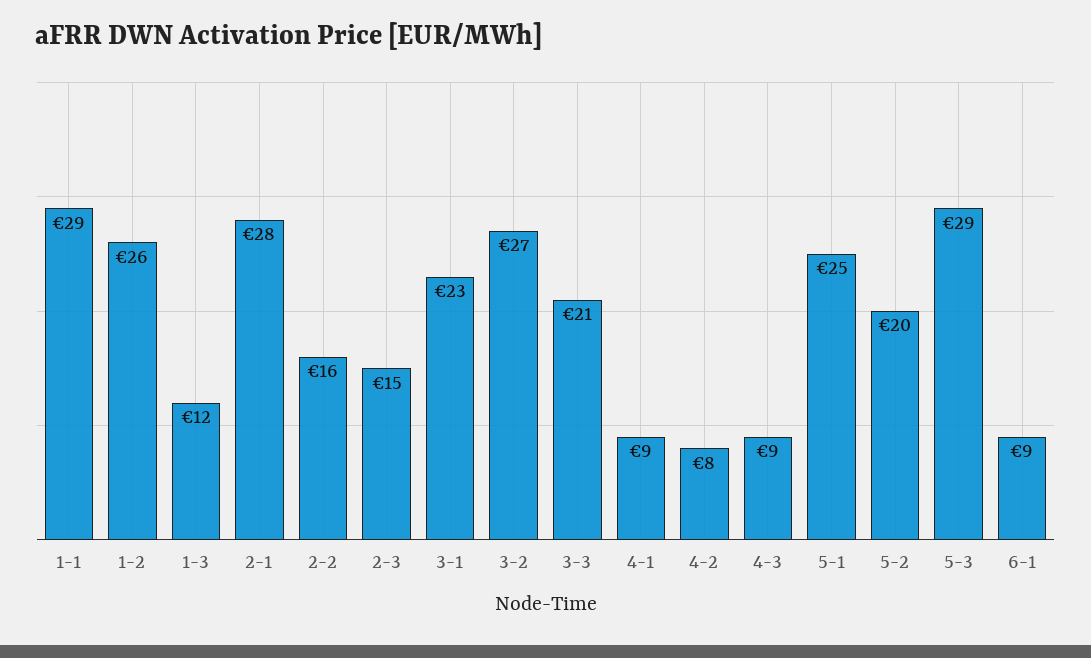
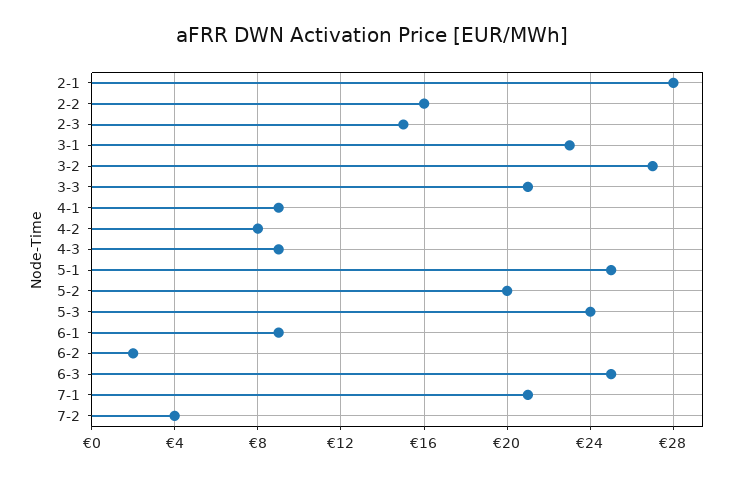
1-1: 29 -> none
1-2: 26 -> none
1-3: 12 -> none
5-3: 29 -> 24
6-2: none -> 2
6-3: none -> 25
7-1: none -> 21
7-2: none -> 4

